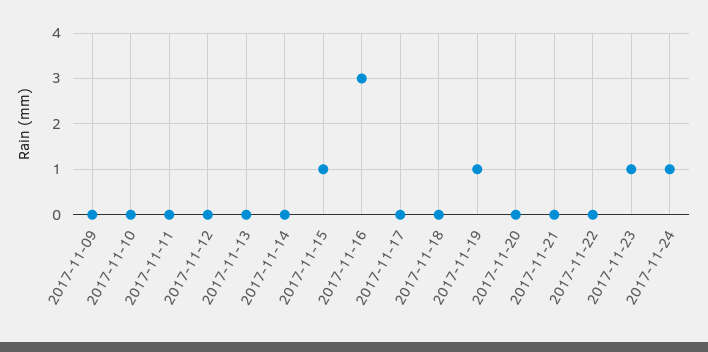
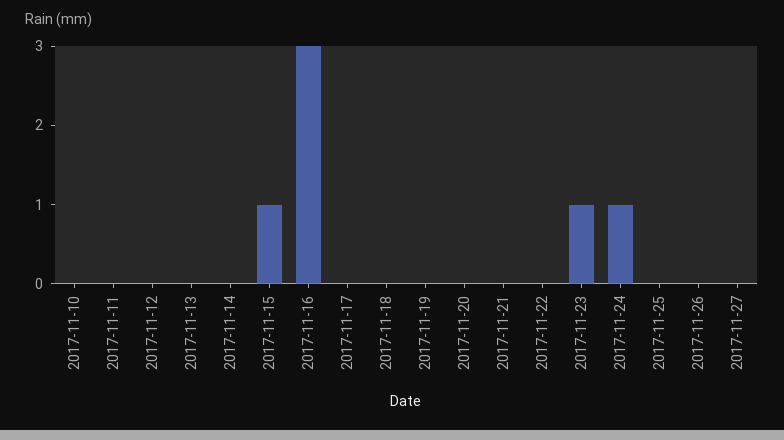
2017-11-09: 0 -> none
2017-11-19: 1 -> 0
2017-11-25: none -> 0
2017-11-26: none -> 0
2017-11-27: none -> 0

